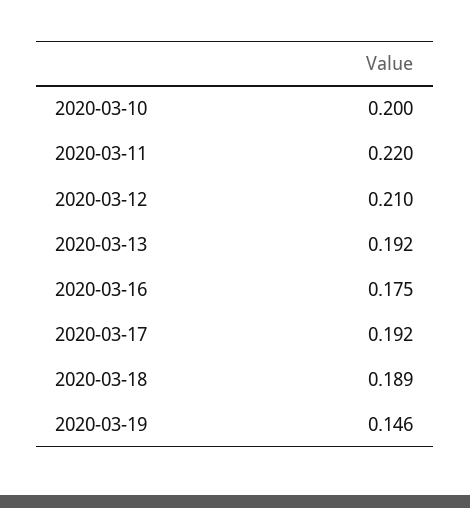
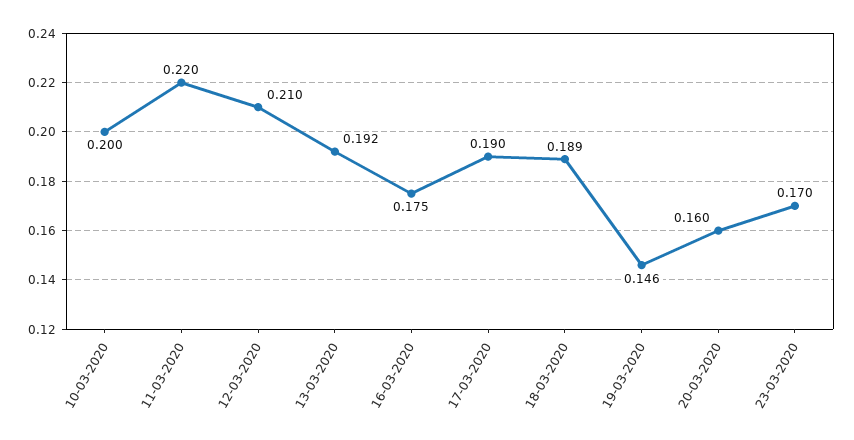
2020-03-17: 0.192 -> 0.19
20-03-2020: none -> 0.16
23-03-2020: none -> 0.17

